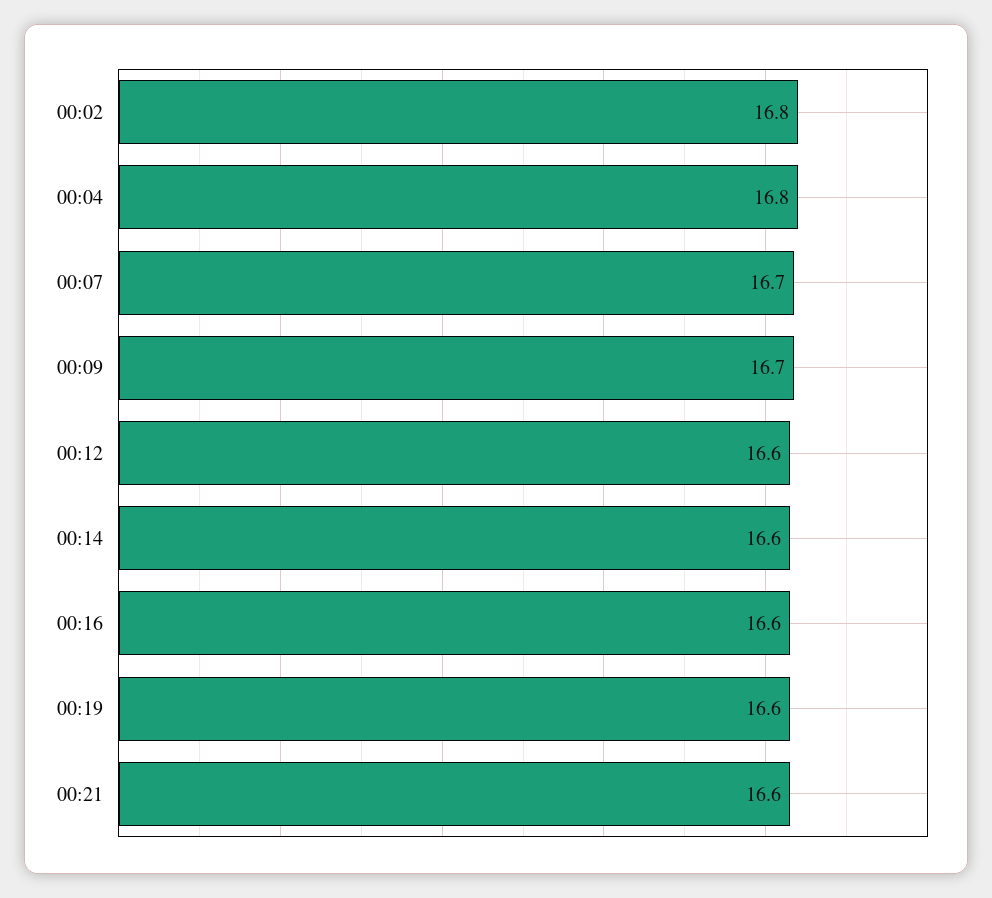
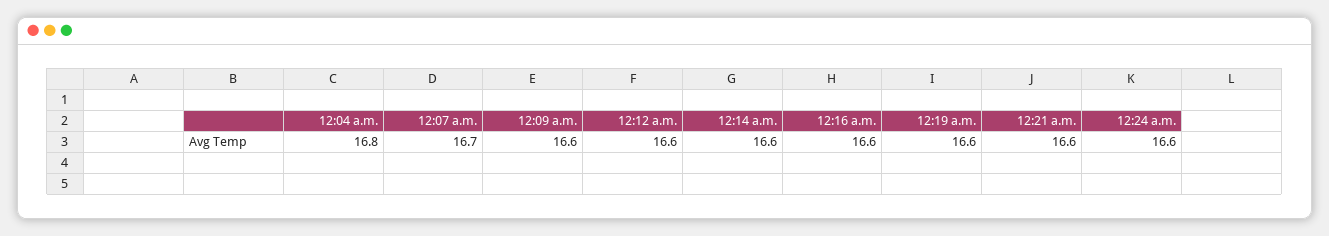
00:02: 16.8 -> none
00:09: 16.7 -> 16.6
12:24 a.m.: none -> 16.6

